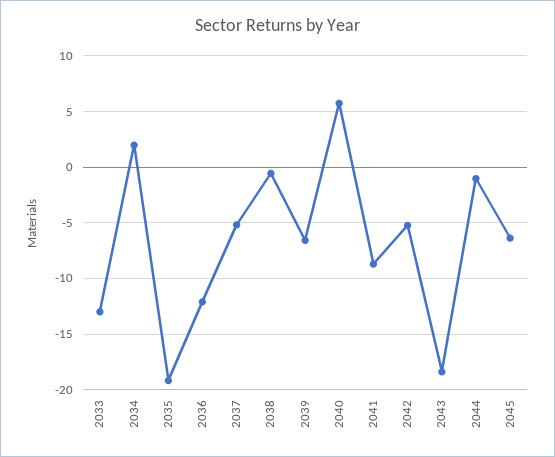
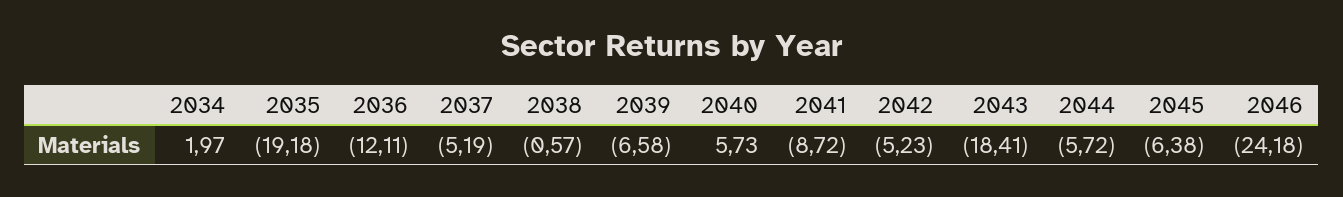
2033: -13 -> none
2044: -1 -> -5.72
2046: none -> -24.18

